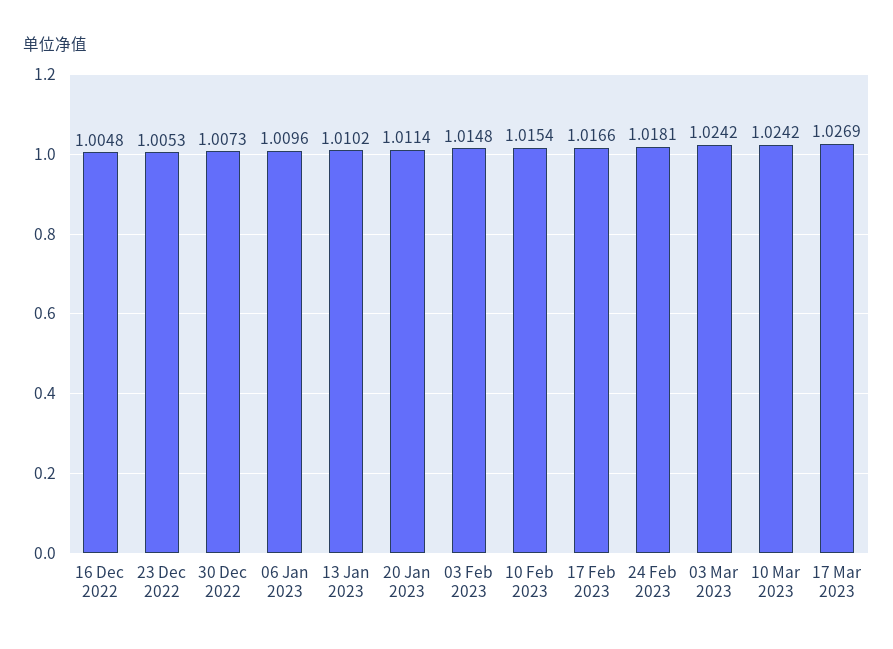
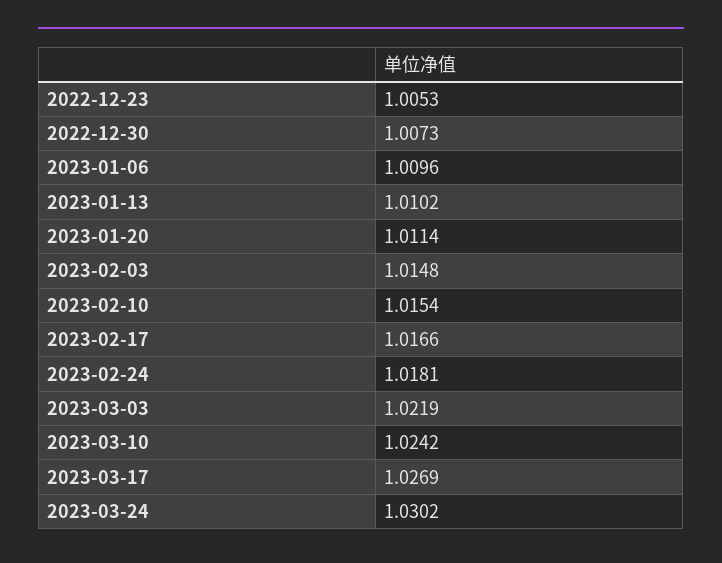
16 Dec 2022: 1.0048 -> none
03 Mar 2023: 1.0242 -> 1.0219
2023-03-24: none -> 1.0302

